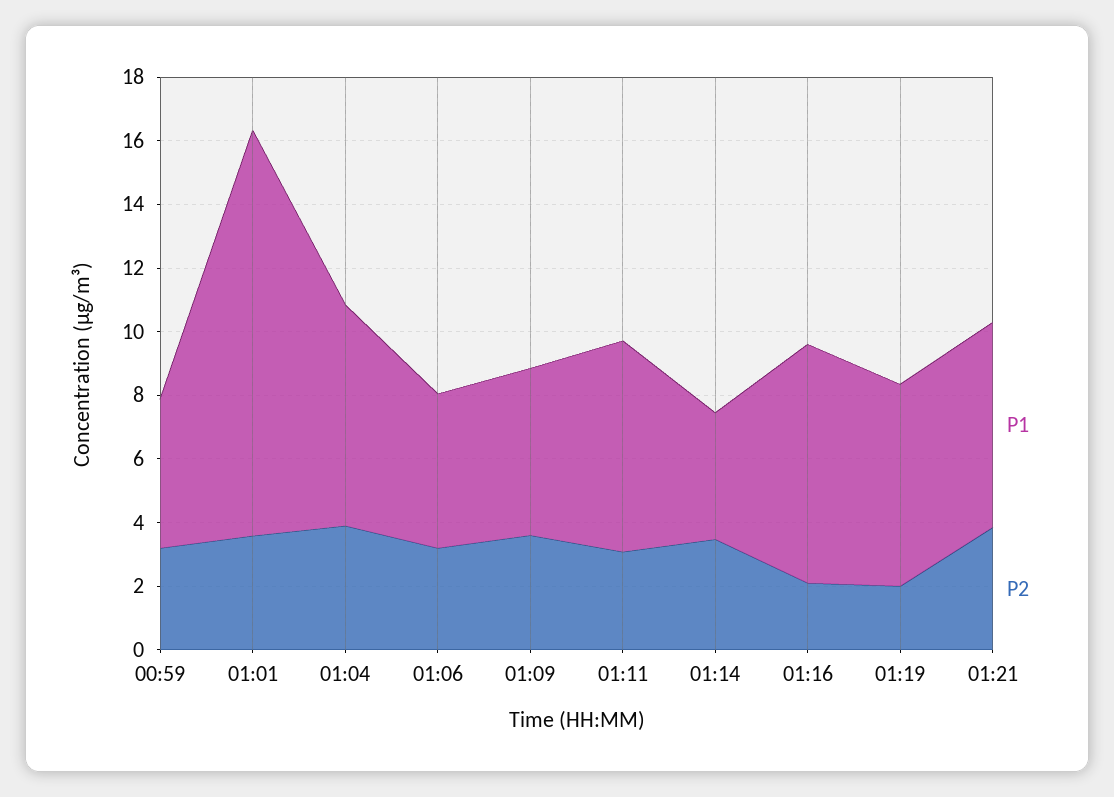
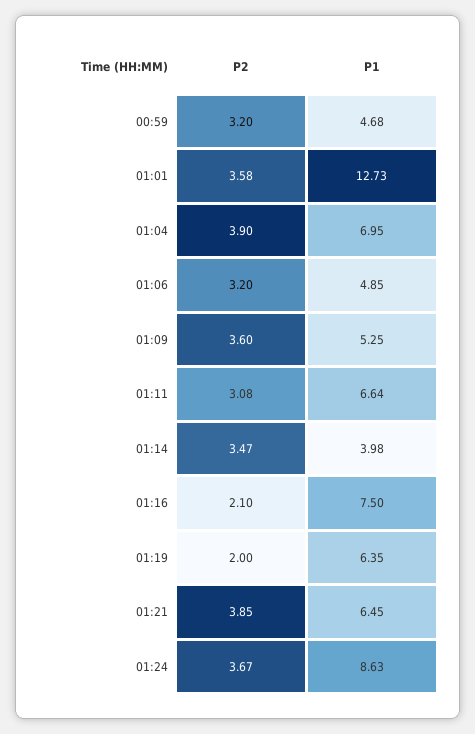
P2, 01:24: none -> 3.67
P1, 01:24: none -> 8.63

